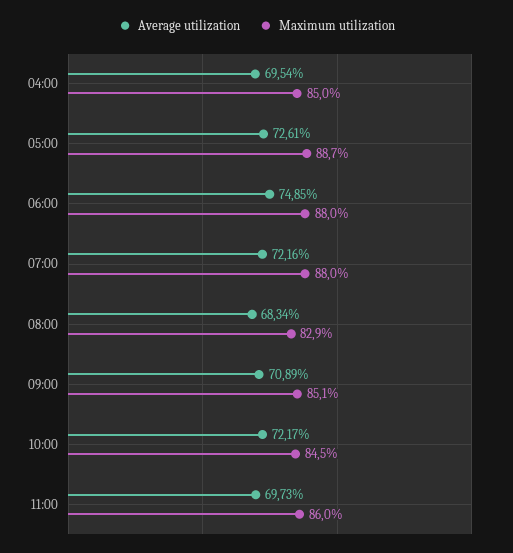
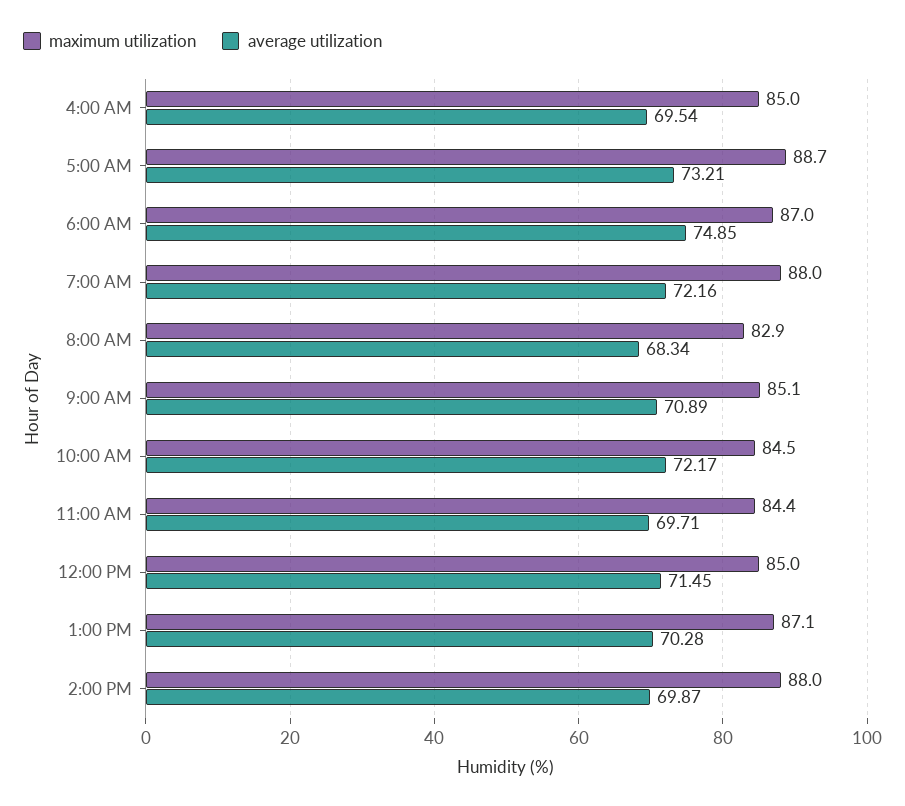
Average utilization, 05:00: 72.61 -> 73.21
Maximum utilization, 06:00: 88 -> 87
Average utilization, 11:00: 69.73 -> 69.71
Maximum utilization, 11:00: 86 -> 84.4
Maximum utilization, 12:00 PM: none -> 85
Average utilization, 12:00 PM: none -> 71.45
Maximum utilization, 1:00 PM: none -> 87.1
Average utilization, 1:00 PM: none -> 70.28
Maximum utilization, 2:00 PM: none -> 88
Average utilization, 2:00 PM: none -> 69.87

